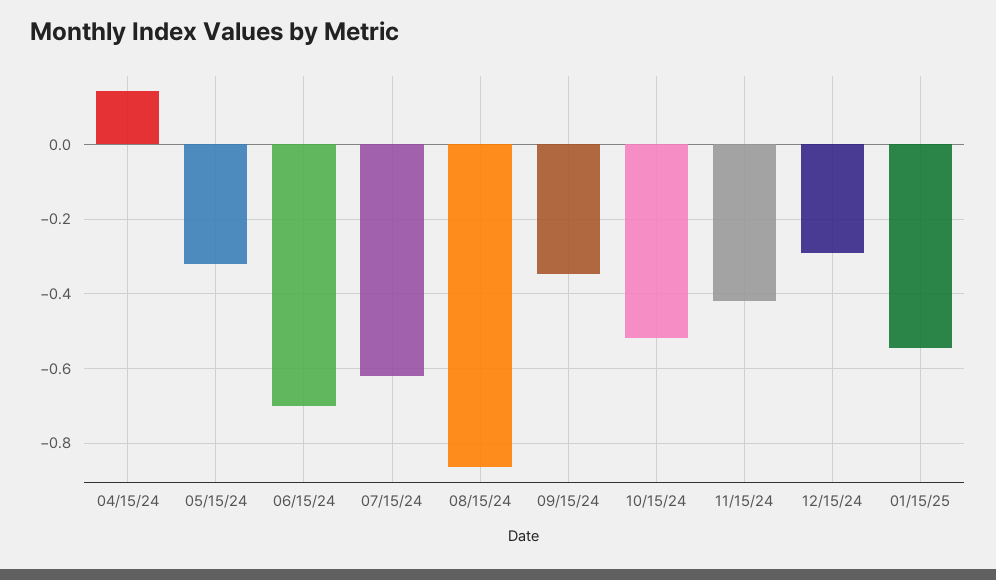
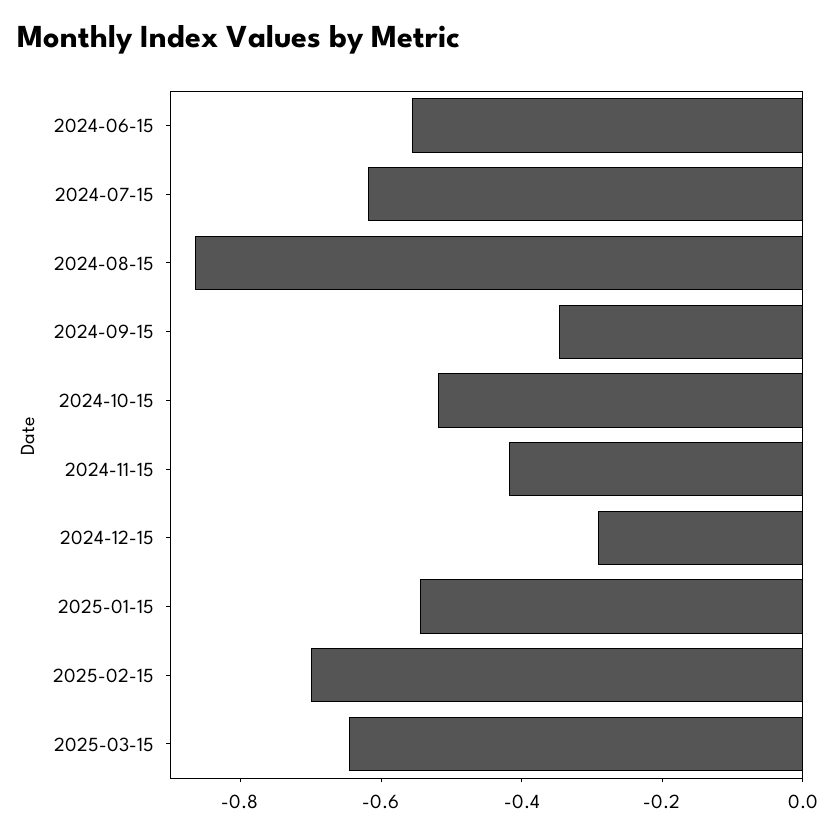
04/15/24: 0.14 -> none
05/15/24: -0.32 -> none
06/15/24: -0.7 -> -0.55
2025-02-15: none -> -0.7
2025-03-15: none -> -0.65

